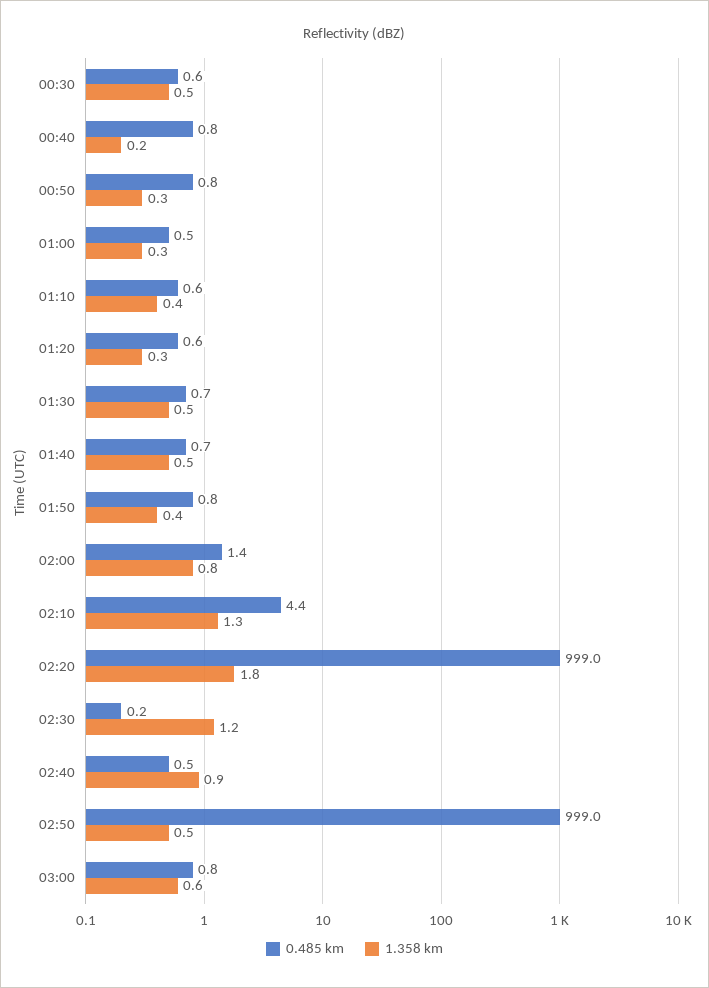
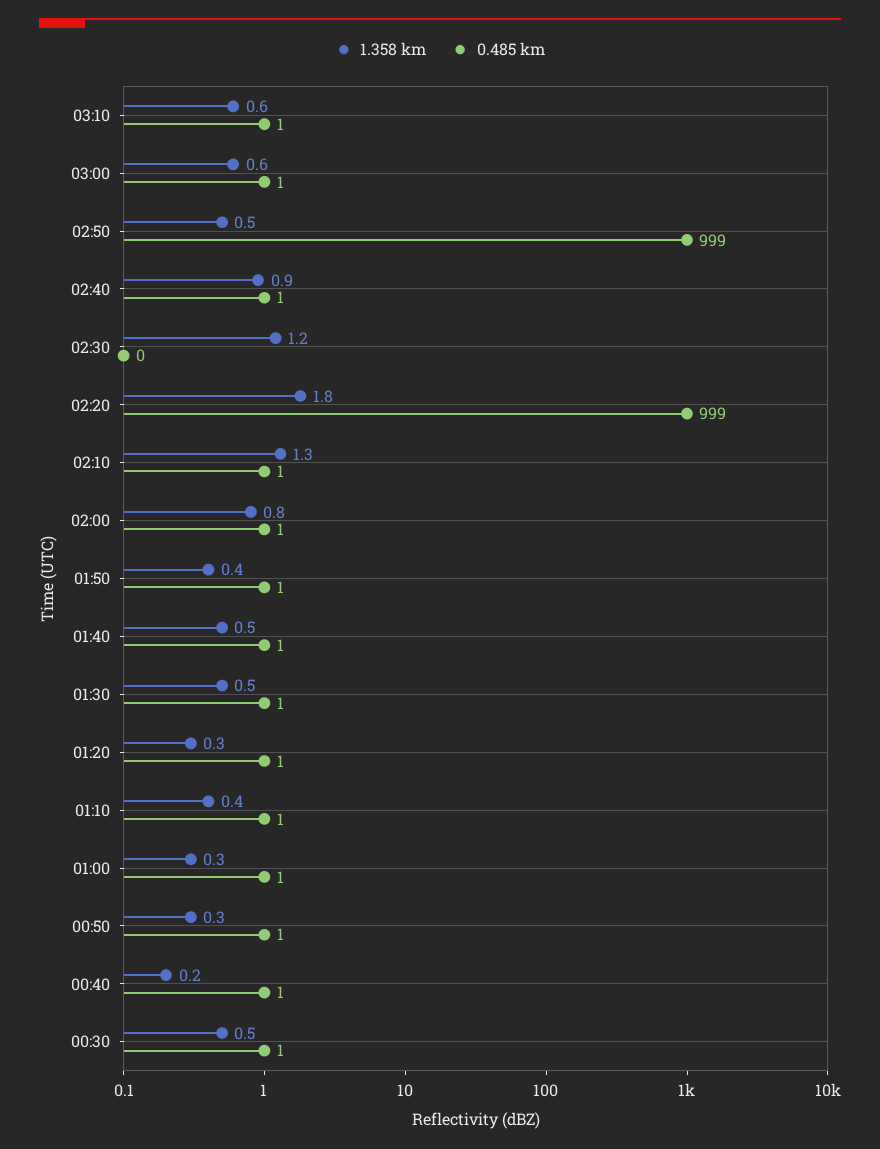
0.485 km, 02:10: 4.4 -> 1
1.358 km, 03:10: none -> 0.6
0.485 km, 03:10: none -> 1

